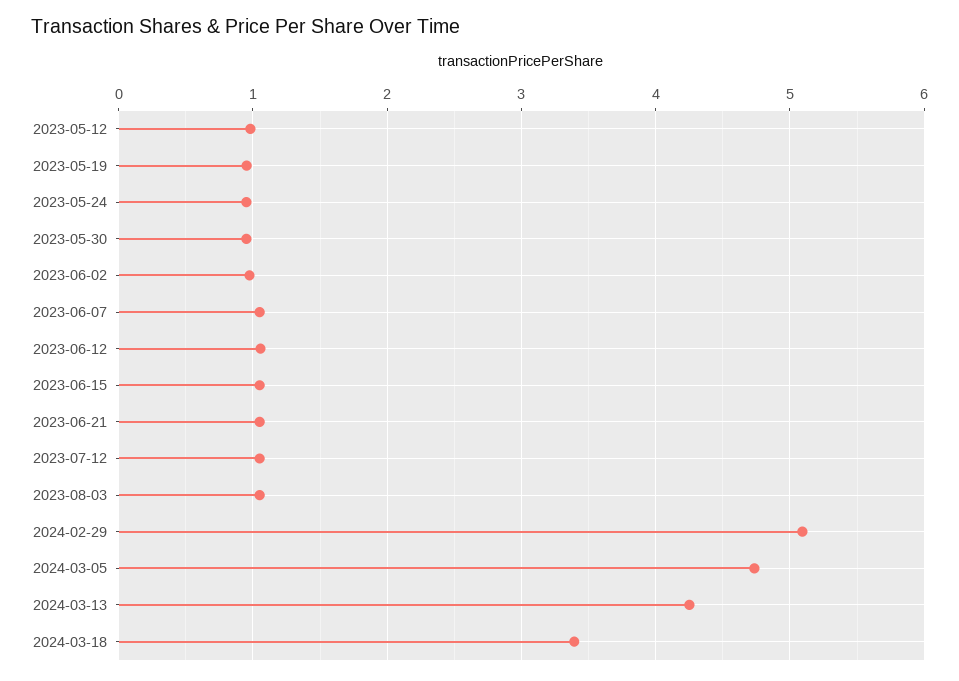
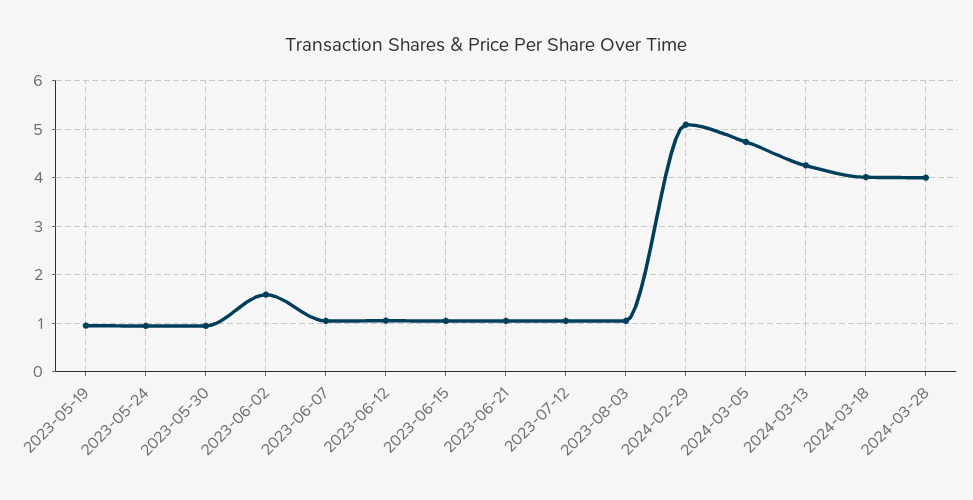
2023-05-12: 1 -> none
2023-06-02: 1 -> 1.6
2024-03-18: 3.4 -> 4
2024-03-28: none -> 4

